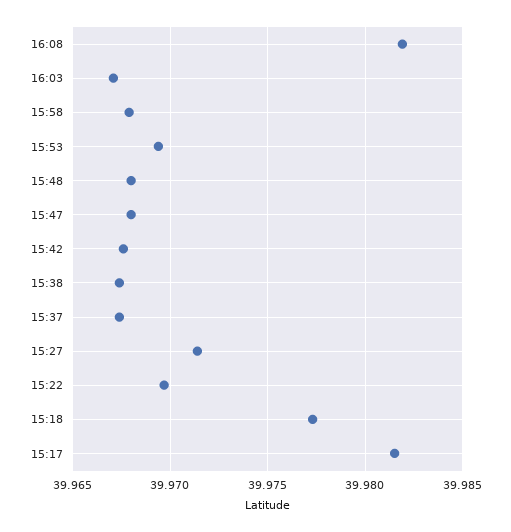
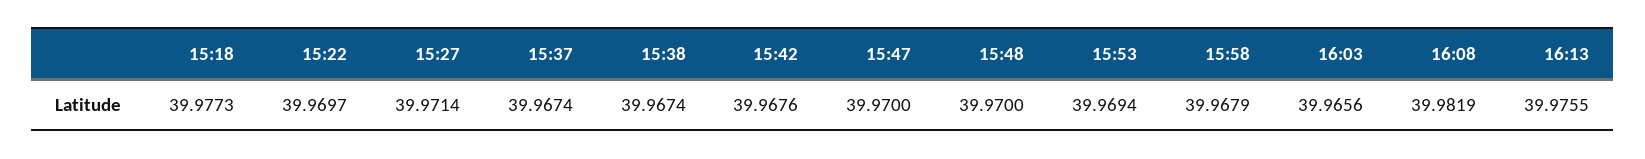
16:03: 39.967 -> 39.9656
15:48: 39.968 -> 39.97
15:47: 39.968 -> 39.97
15:17: 39.9815 -> none
16:13: none -> 39.9755

